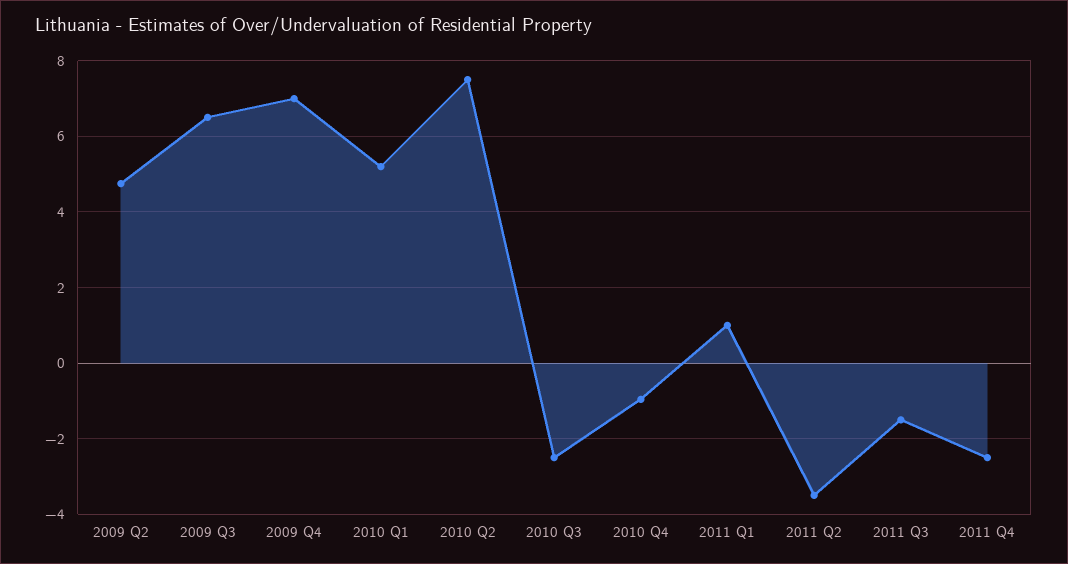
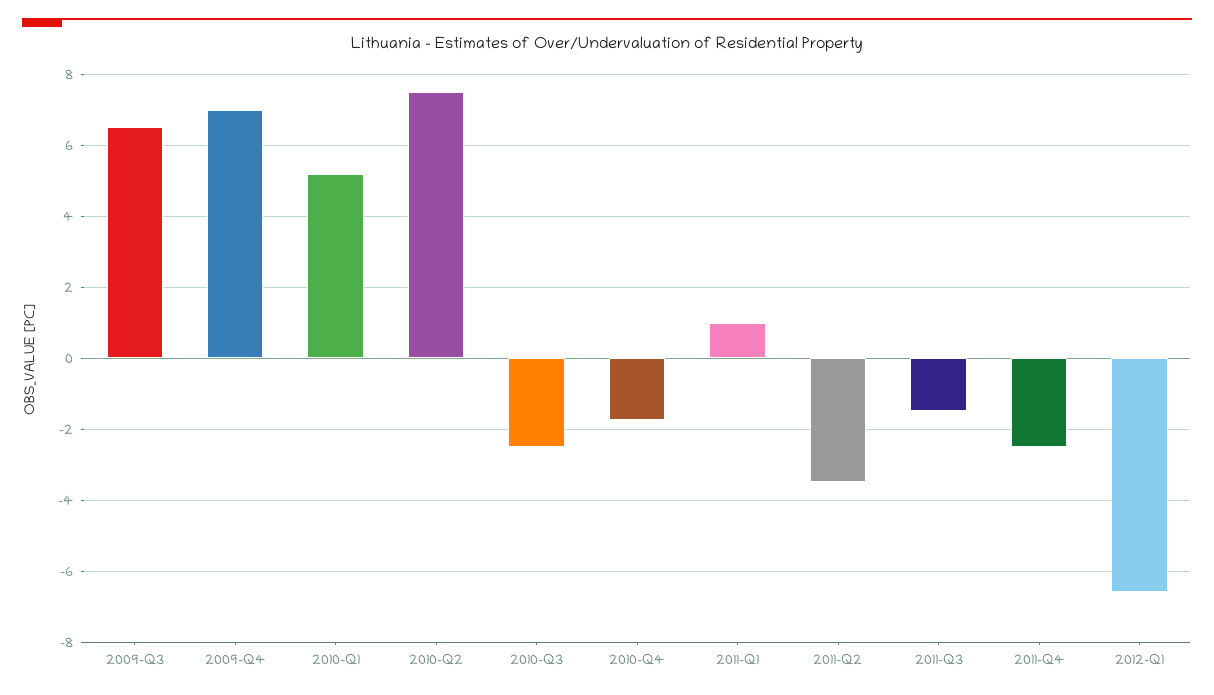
2009 Q2: 4.8 -> none
2010 Q4: -1 -> -1.8
2012-Q1: none -> -6.6

